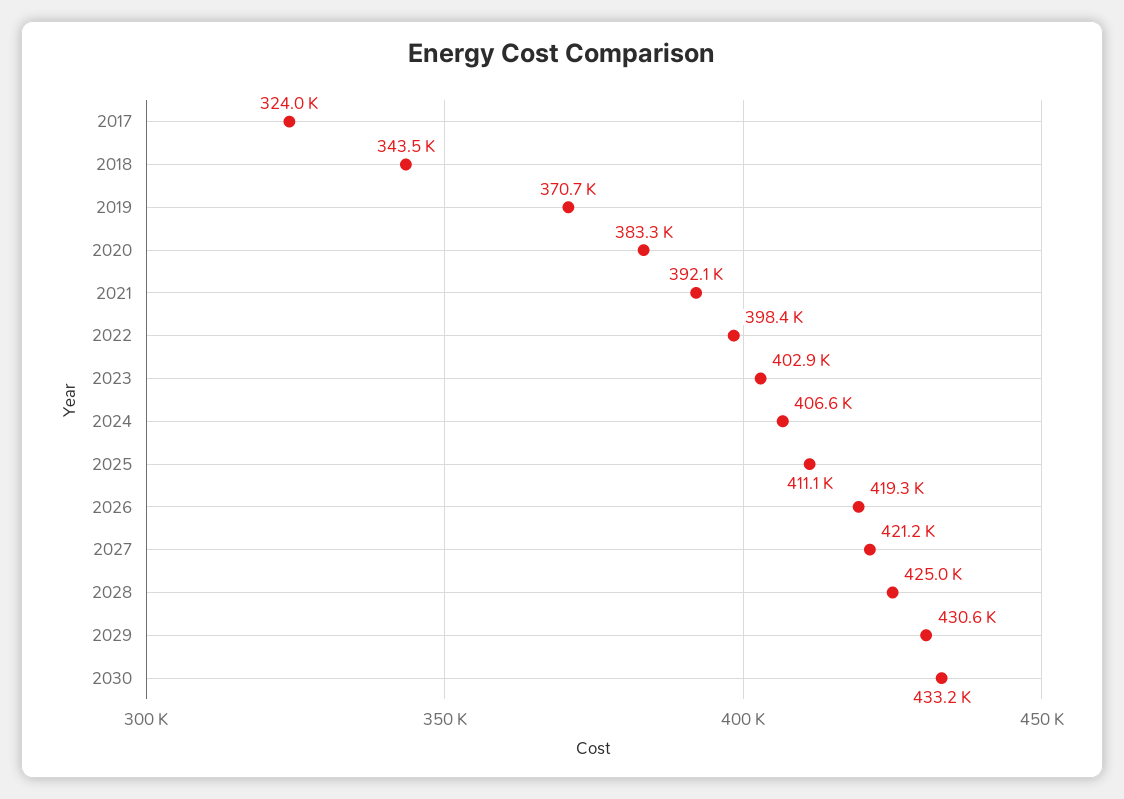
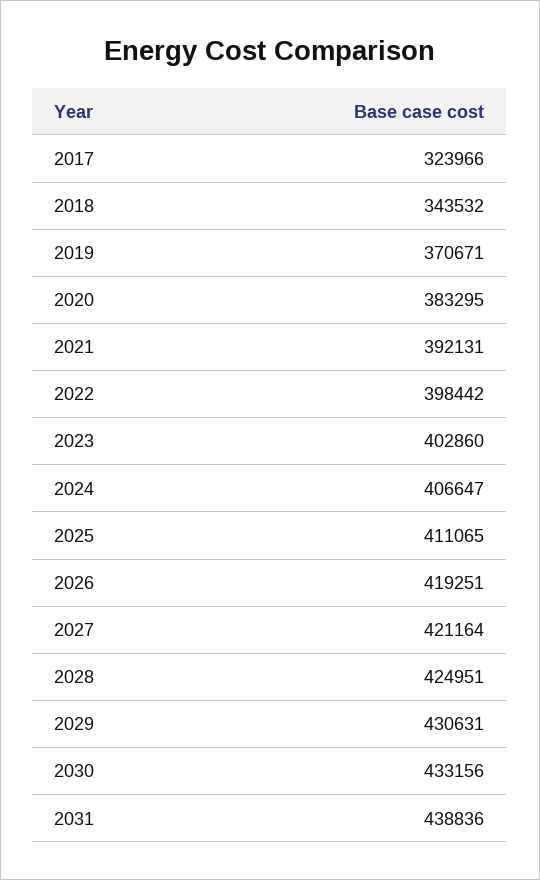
2031: none -> 438836

